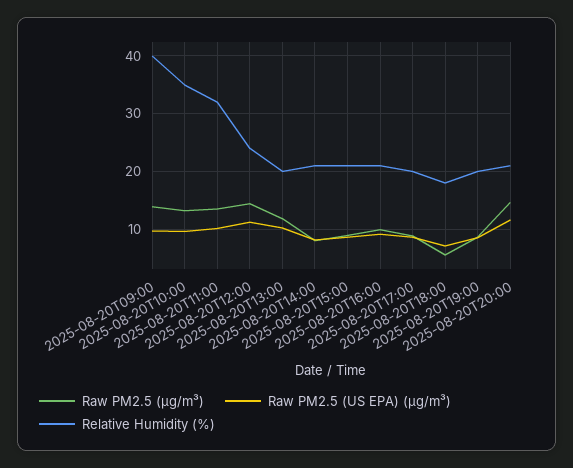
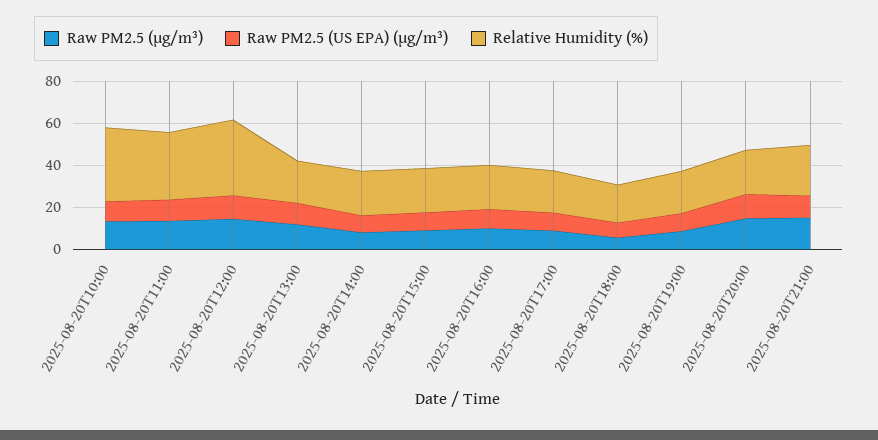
Raw PM2.5 (µg/m³), 2025-08-20T09:00: 14 -> none
Raw PM2.5 (US EPA) (µg/m³), 2025-08-20T09:00: 10 -> none
Relative Humidity (%), 2025-08-20T09:00: 40 -> none
Relative Humidity (%), 2025-08-20T12:00: 24 -> 35
Raw PM2.5 (µg/m³), 2025-08-20T21:00: none -> 15
Raw PM2.5 (US EPA) (µg/m³), 2025-08-20T21:00: none -> 10
Relative Humidity (%), 2025-08-20T21:00: none -> 25

